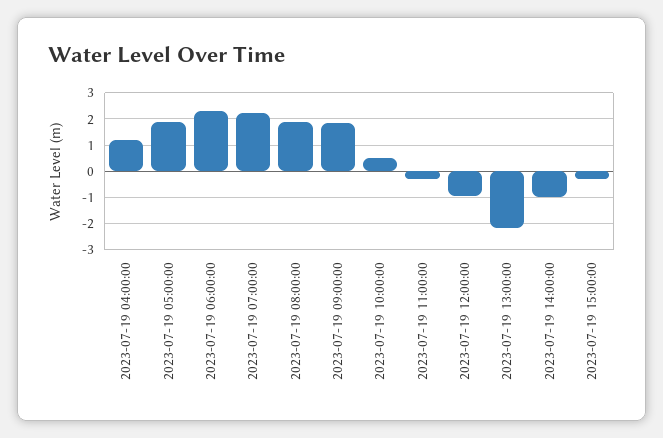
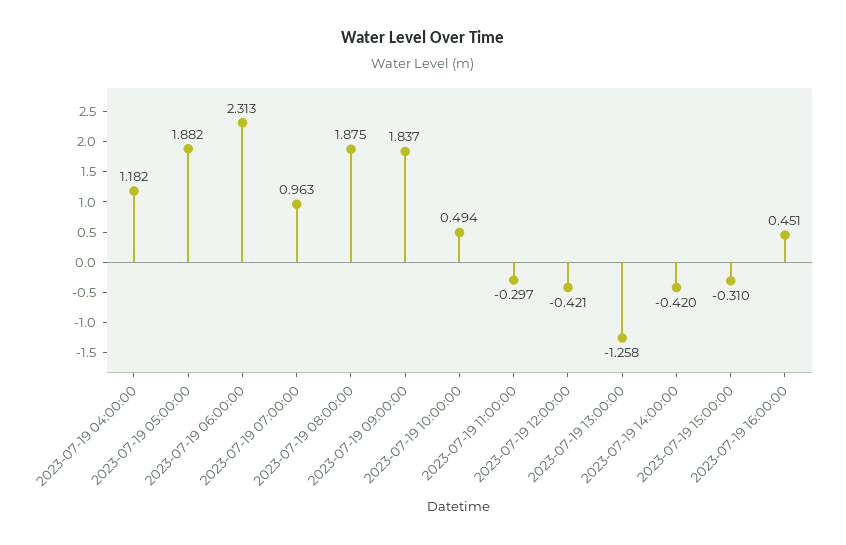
2023-07-19 07:00:00: 2.25 -> 0.963
2023-07-19 12:00:00: -1 -> -0.421
2023-07-19 13:00:00: -2.25 -> -1.258
2023-07-19 14:00:00: -1 -> -0.42
2023-07-19 16:00:00: none -> 0.451

